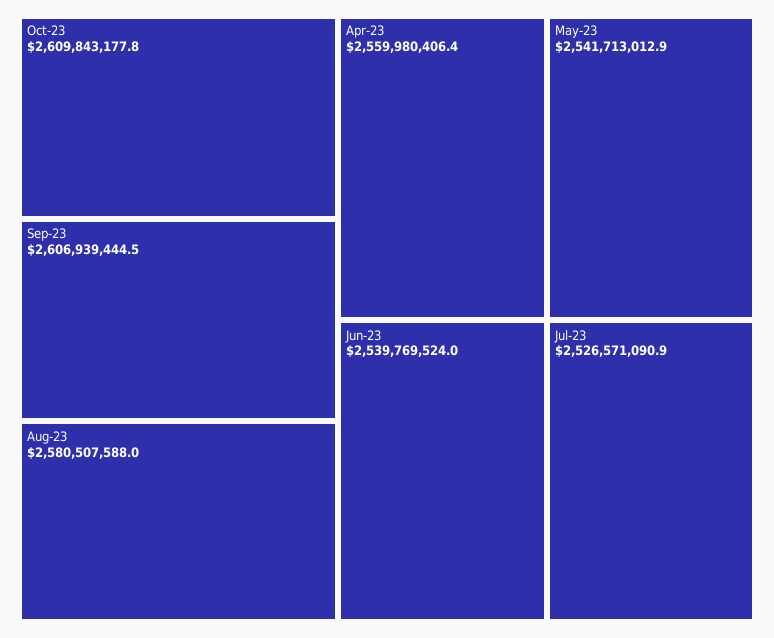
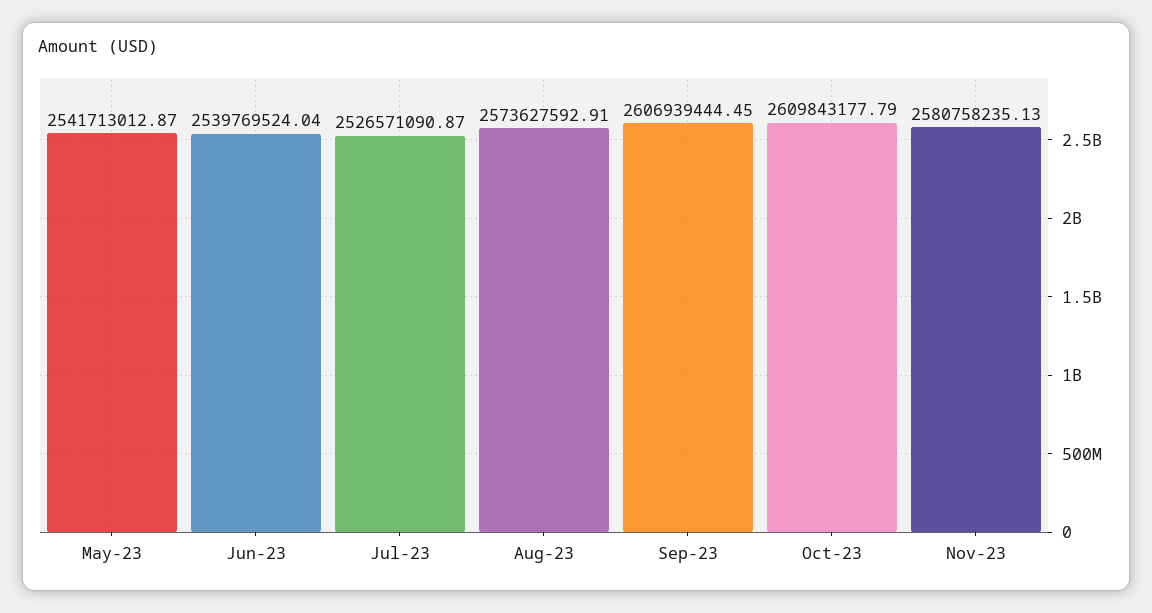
Aug-23: 2580507588 -> 2573627592.91
Apr-23: 2559980406.4 -> none
Nov-23: none -> 2580758235.13

